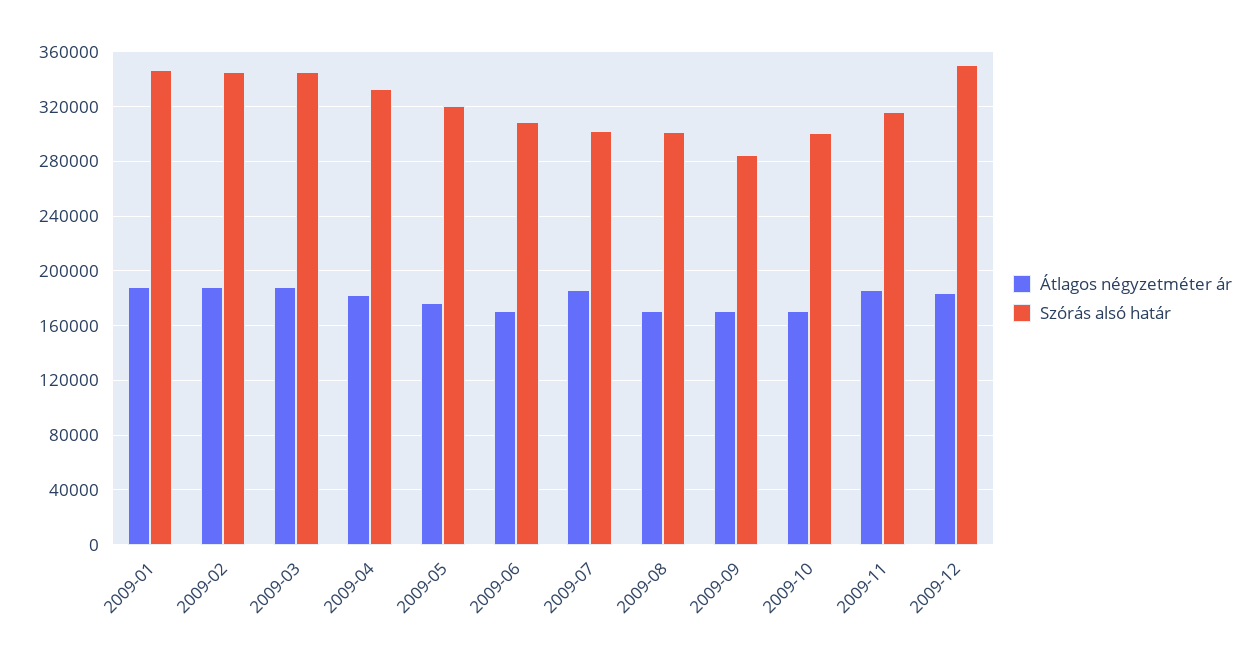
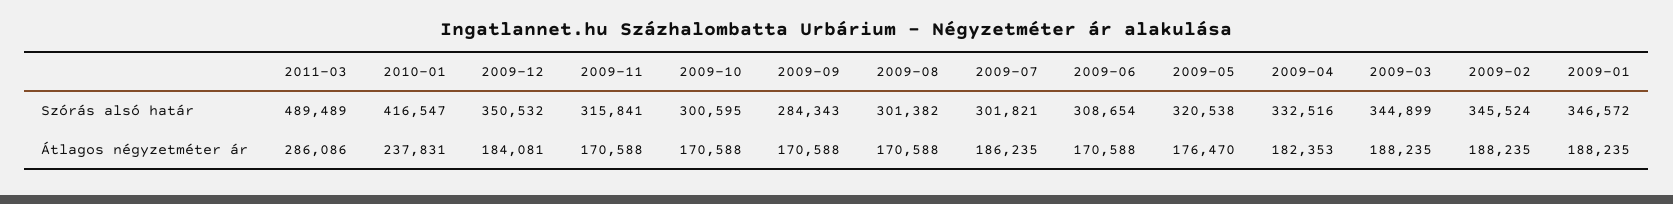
Átlagos négyzetméter ár, 2009-11: 185000 -> 170588
Szórás alsó határ, 2011-03: none -> 489489
Szórás alsó határ, 2010-01: none -> 416547
Átlagos négyzetméter ár, 2011-03: none -> 286086
Átlagos négyzetméter ár, 2010-01: none -> 237831

